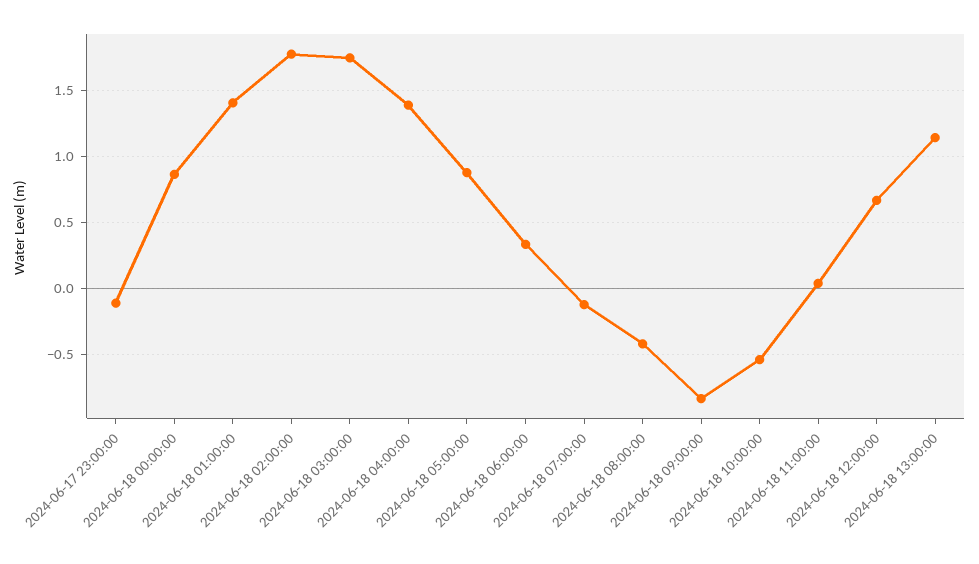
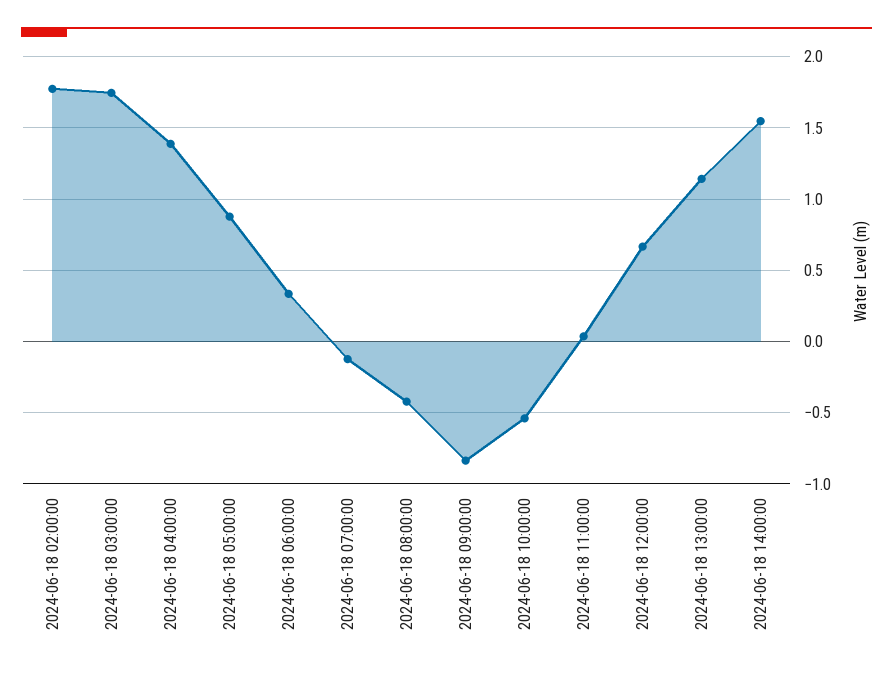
2024-06-17 23:00:00: -0.1 -> none
2024-06-18 00:00:00: 0.85 -> none
2024-06-18 01:00:00: 1.4 -> none
2024-06-18 14:00:00: none -> 1.55

